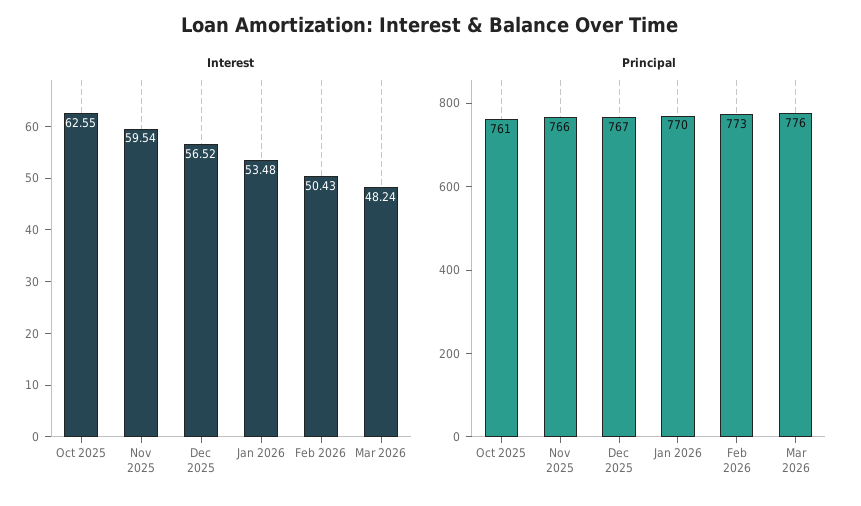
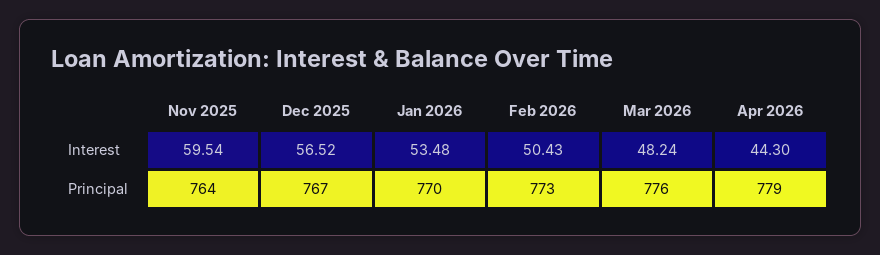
Interest, Oct 2025: 62.55 -> none
Principal, Oct 2025: 761 -> none
Principal, Nov 2025: 766 -> 764
Interest, Apr 2026: none -> 44.3
Principal, Apr 2026: none -> 779

